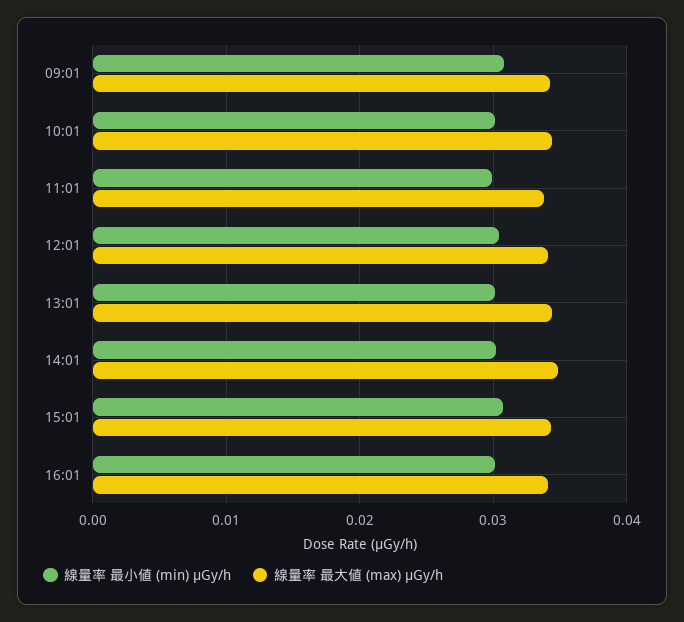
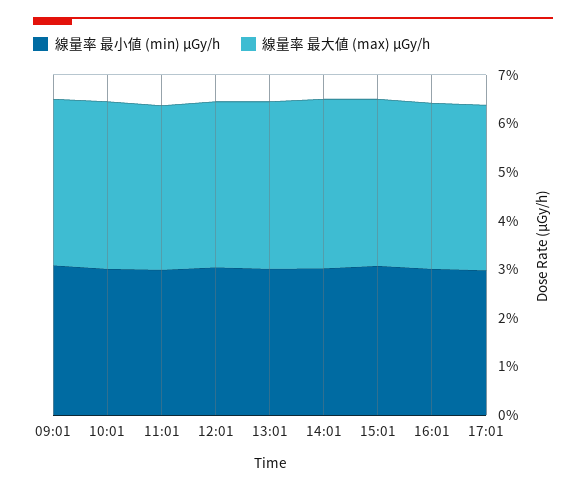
線量率 最小値 (min) μGy/h, 17:01: none -> 0.03
線量率 最大値 (max) μGy/h, 17:01: none -> 0.034

